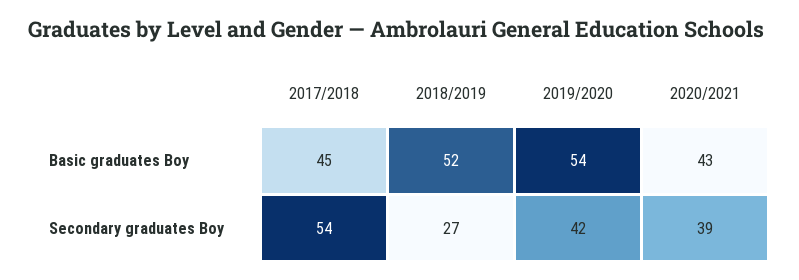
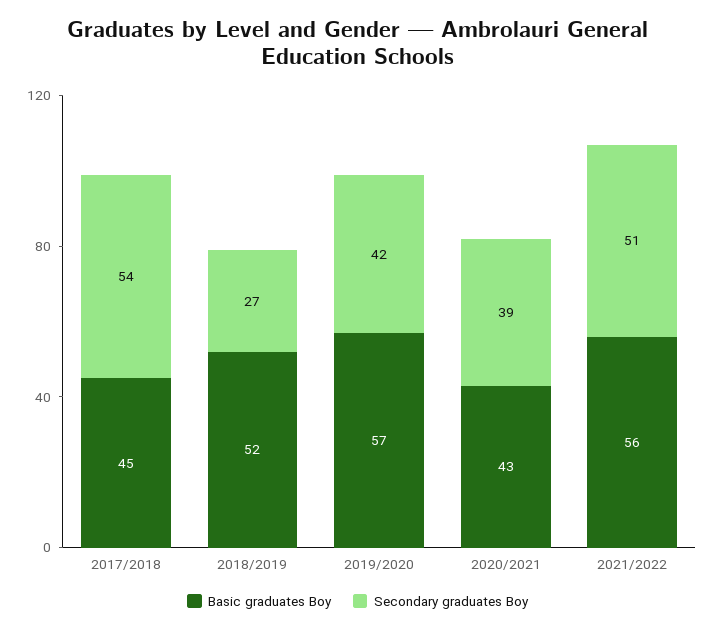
Basic graduates Boy, 2019/2020: 54 -> 57
Basic graduates Boy, 2021/2022: none -> 56
Secondary graduates Boy, 2021/2022: none -> 51

